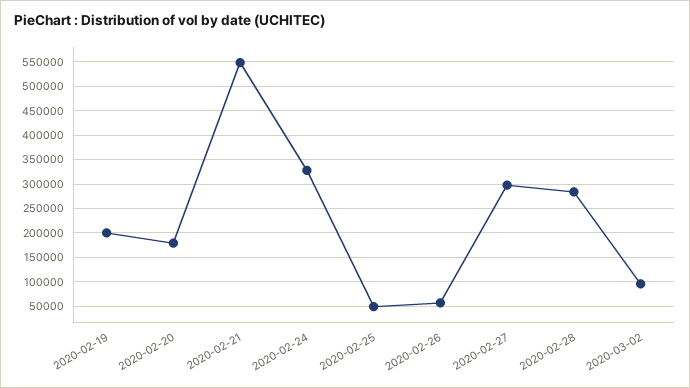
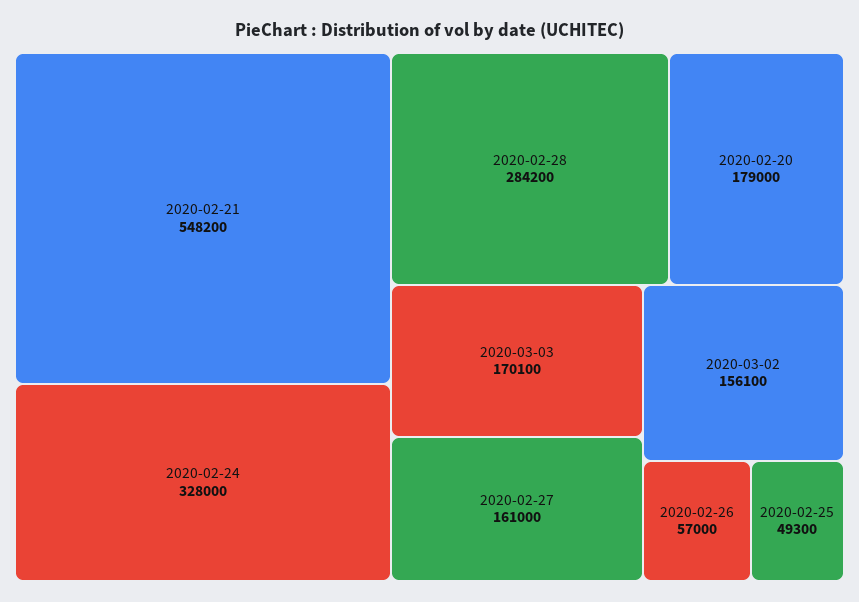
2020-02-19: 200000 -> none
2020-02-27: 300000 -> 161000
2020-03-02: 100000 -> 156100
2020-03-03: none -> 170100

